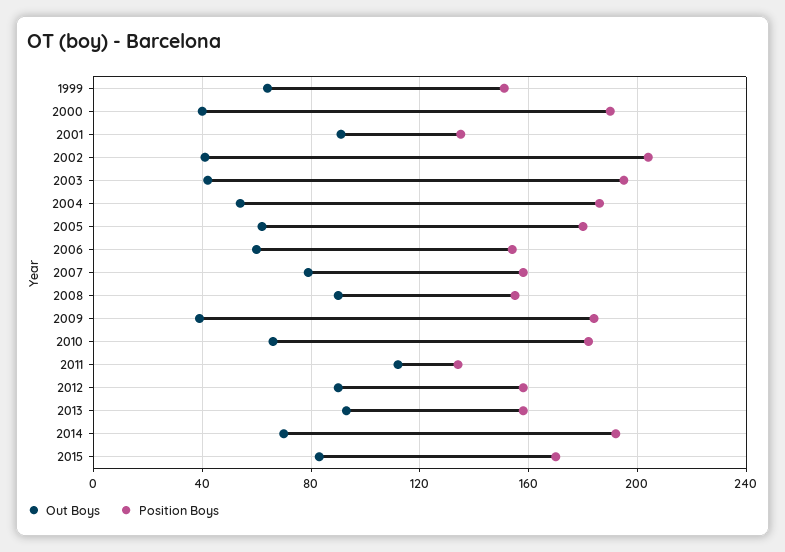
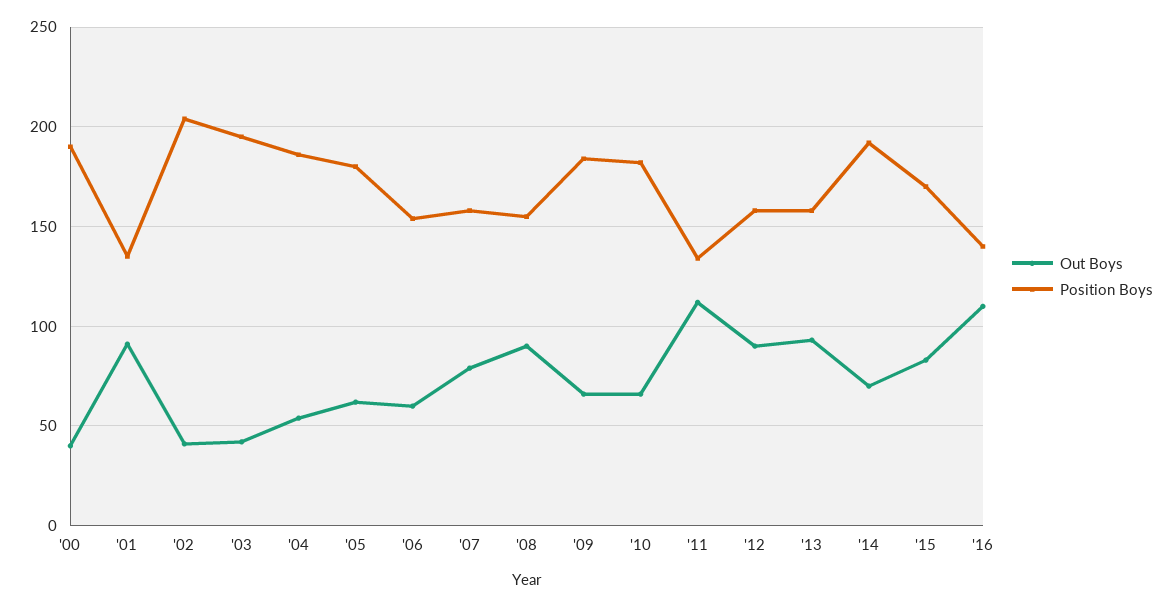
Out Boys, 1999: 65 -> none
Position Boys, 1999: 150 -> none
Out Boys, 2009: 40 -> 65
Out Boys, '16: none -> 110
Position Boys, '16: none -> 140

